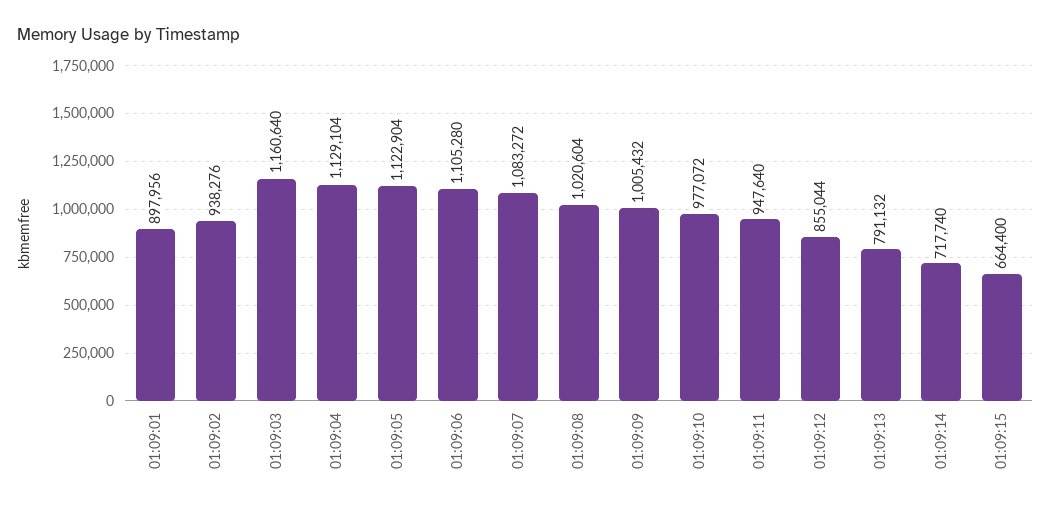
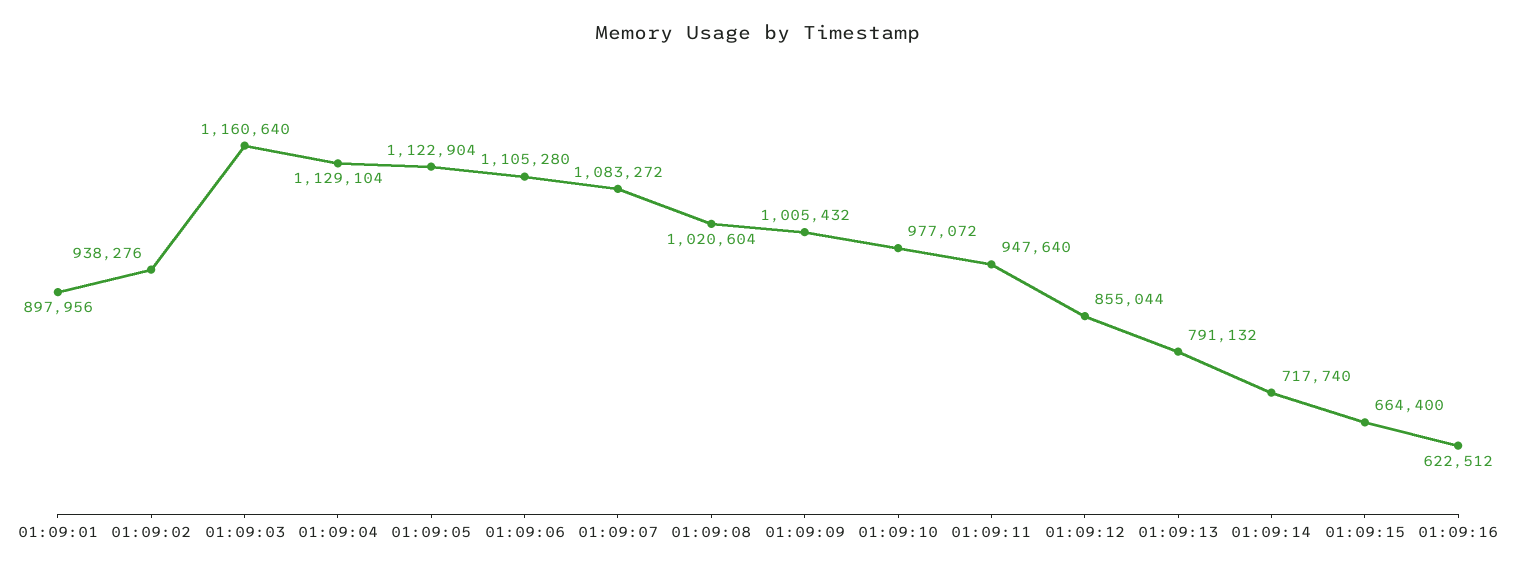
01:09:16: none -> 622512

